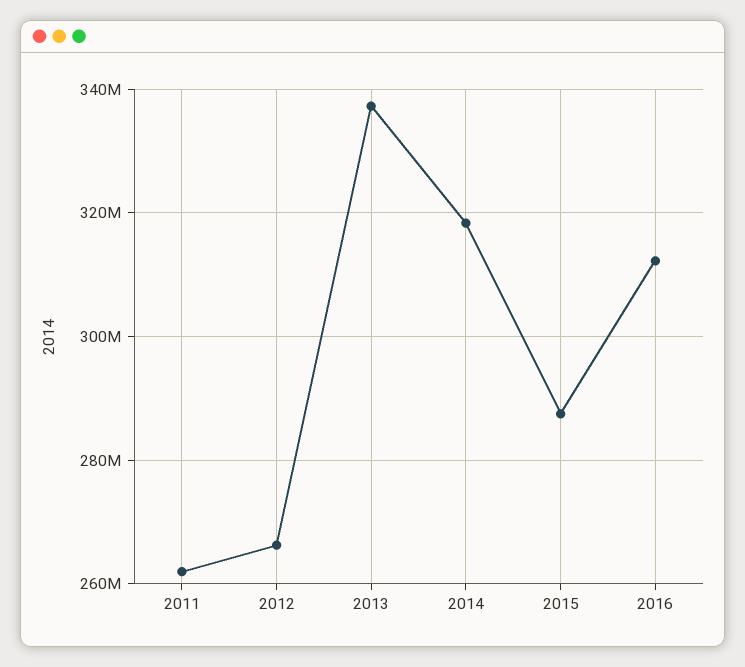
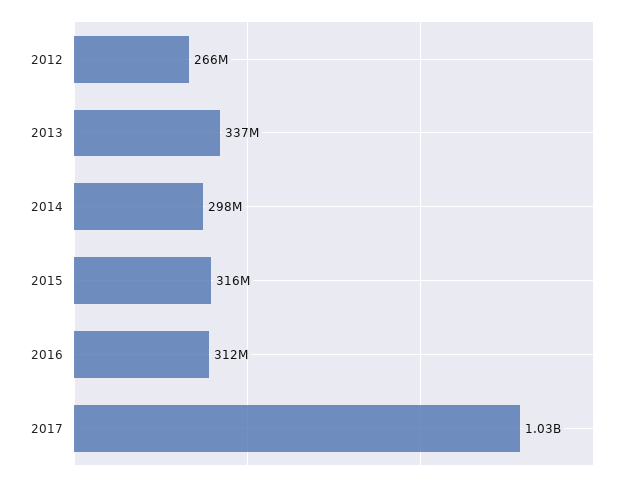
2011: 262000000 -> none
2014: 318000000 -> 298000000
2015: 288000000 -> 316000000
2017: none -> 1030000000

